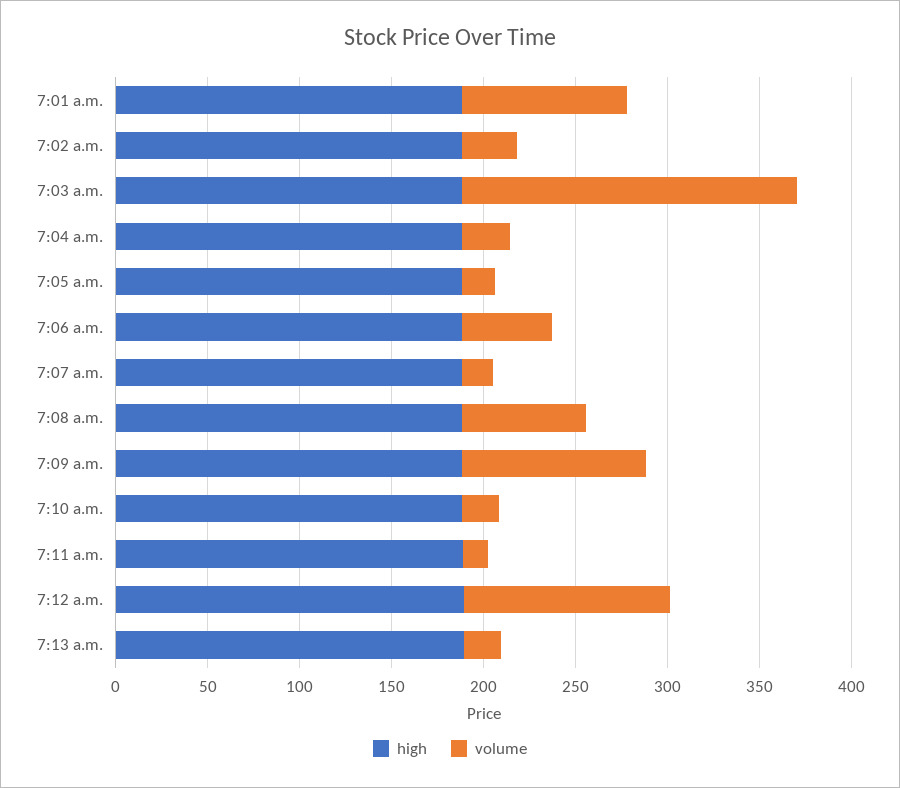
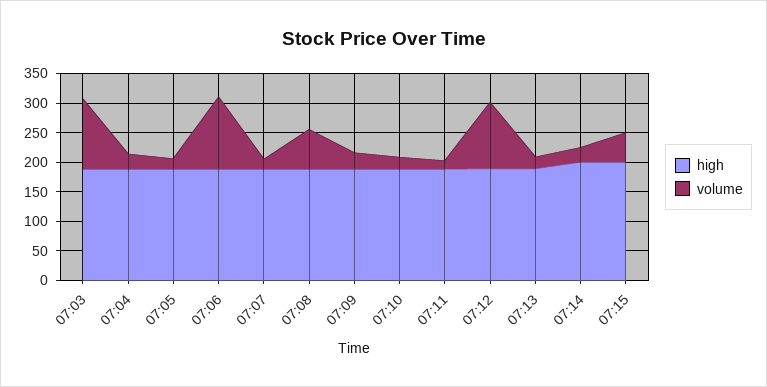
high, 7:01 a.m.: 190 -> none
volume, 7:01 a.m.: 90 -> none
high, 7:02 a.m.: 190 -> none
volume, 7:02 a.m.: 30 -> none
volume, 7:03 a.m.: 180 -> 125
volume, 7:06 a.m.: 50 -> 125
volume, 7:09 a.m.: 100 -> 25
high, 07:14: none -> 200
volume, 07:14: none -> 25
high, 07:15: none -> 200
volume, 07:15: none -> 50

